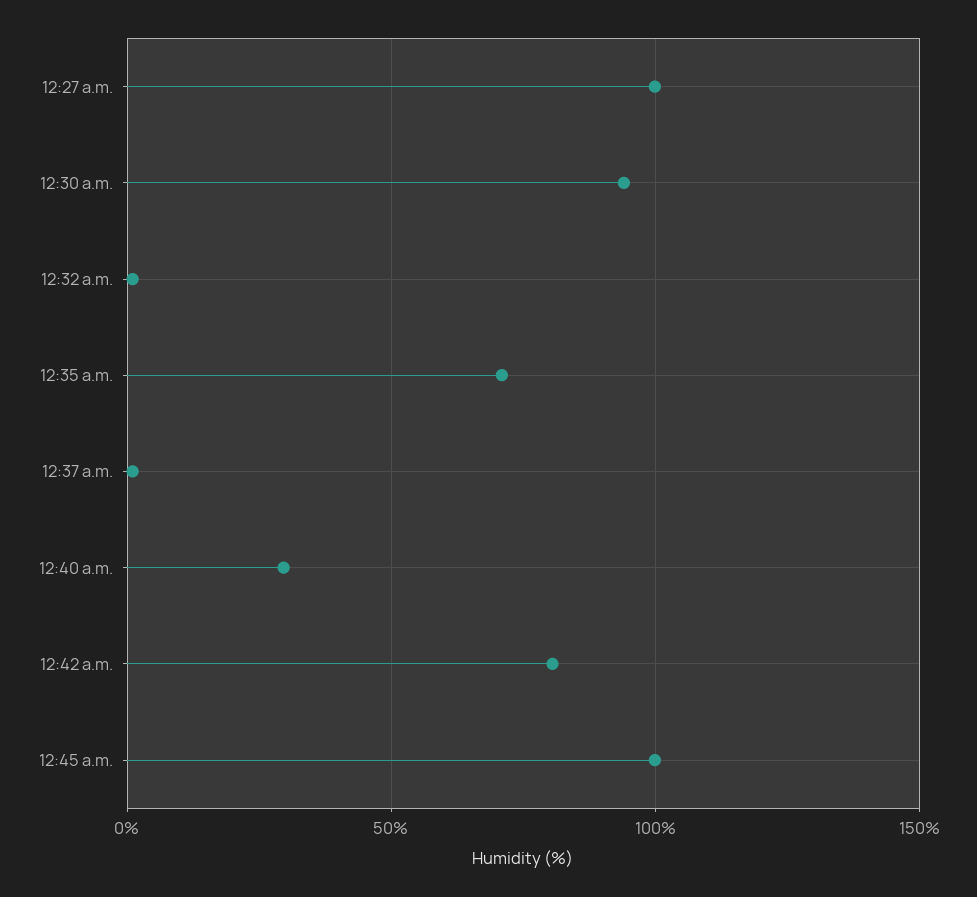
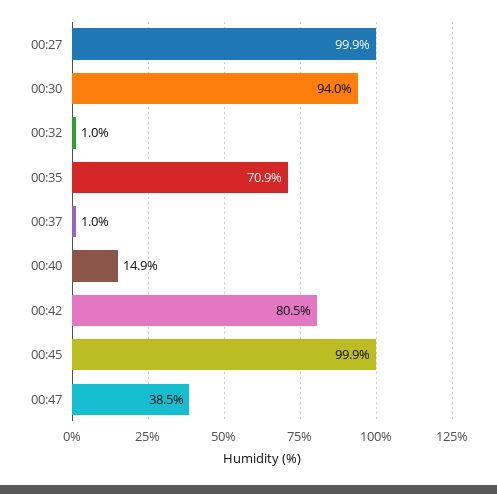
12:40 a.m.: 30 -> 14.9
00:47: none -> 38.5

